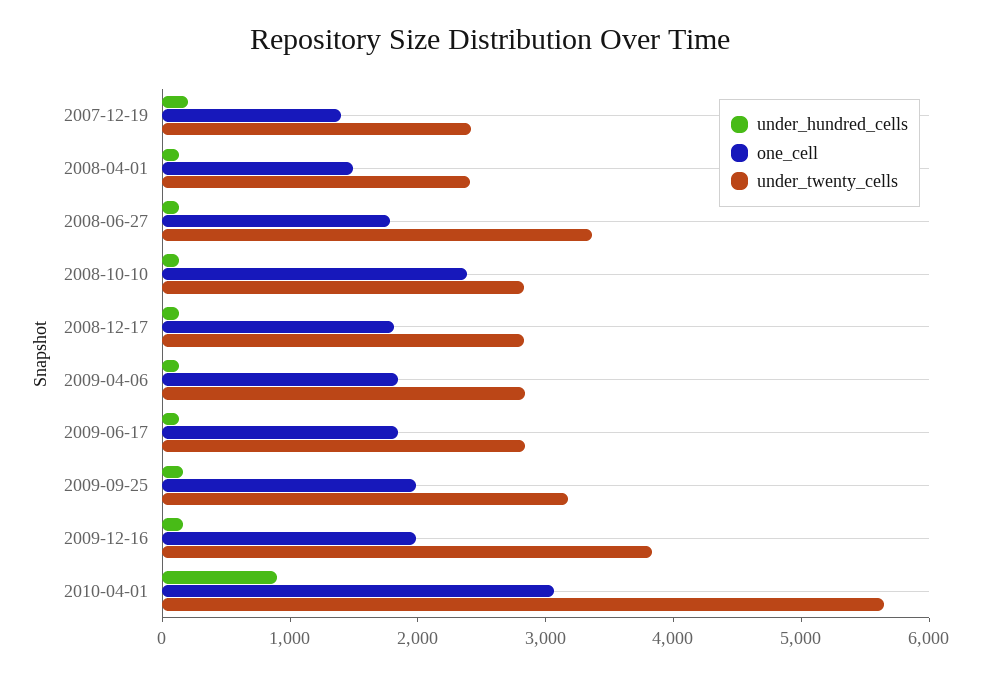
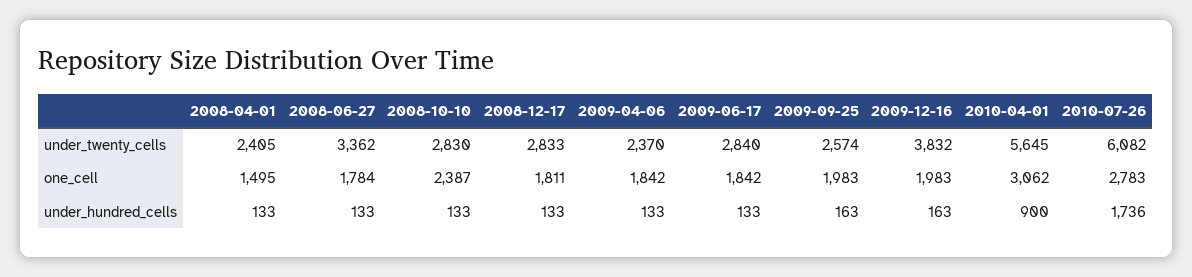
under_hundred_cells, 2007-12-19: 200 -> none
one_cell, 2007-12-19: 1400 -> none
under_twenty_cells, 2007-12-19: 2400 -> none
under_twenty_cells, 2009-04-06: 2800 -> 2370
under_twenty_cells, 2009-09-25: 3200 -> 2574
under_twenty_cells, 2010-07-26: none -> 6082
one_cell, 2010-07-26: none -> 2783
under_hundred_cells, 2010-07-26: none -> 1736

